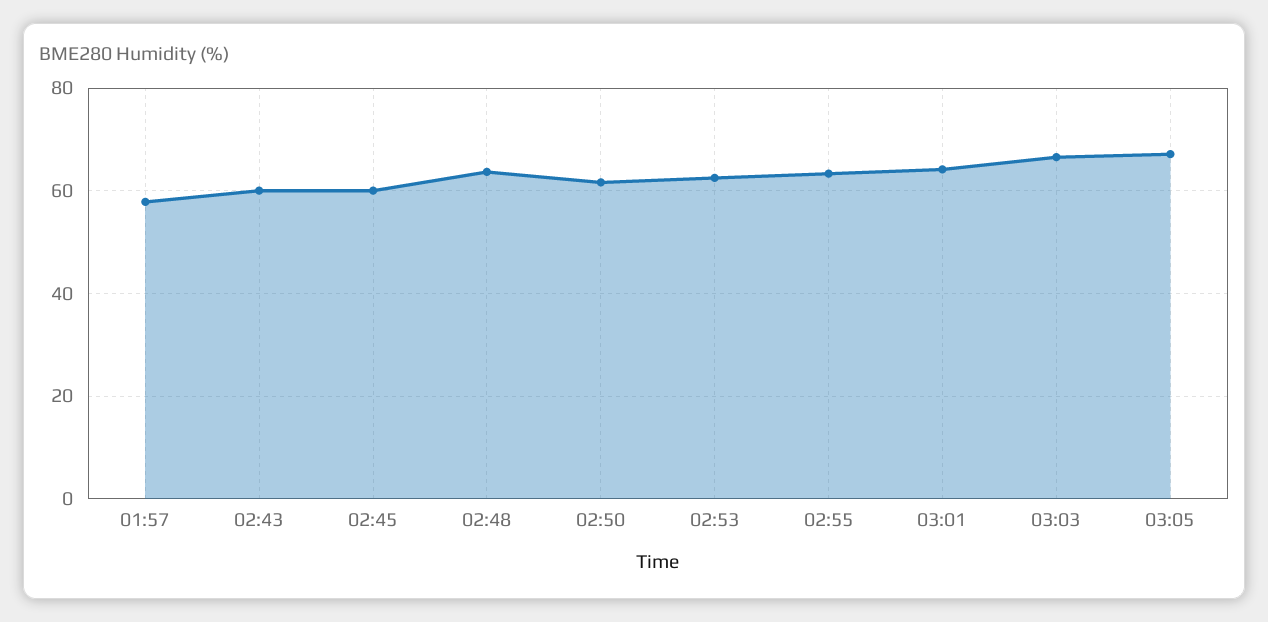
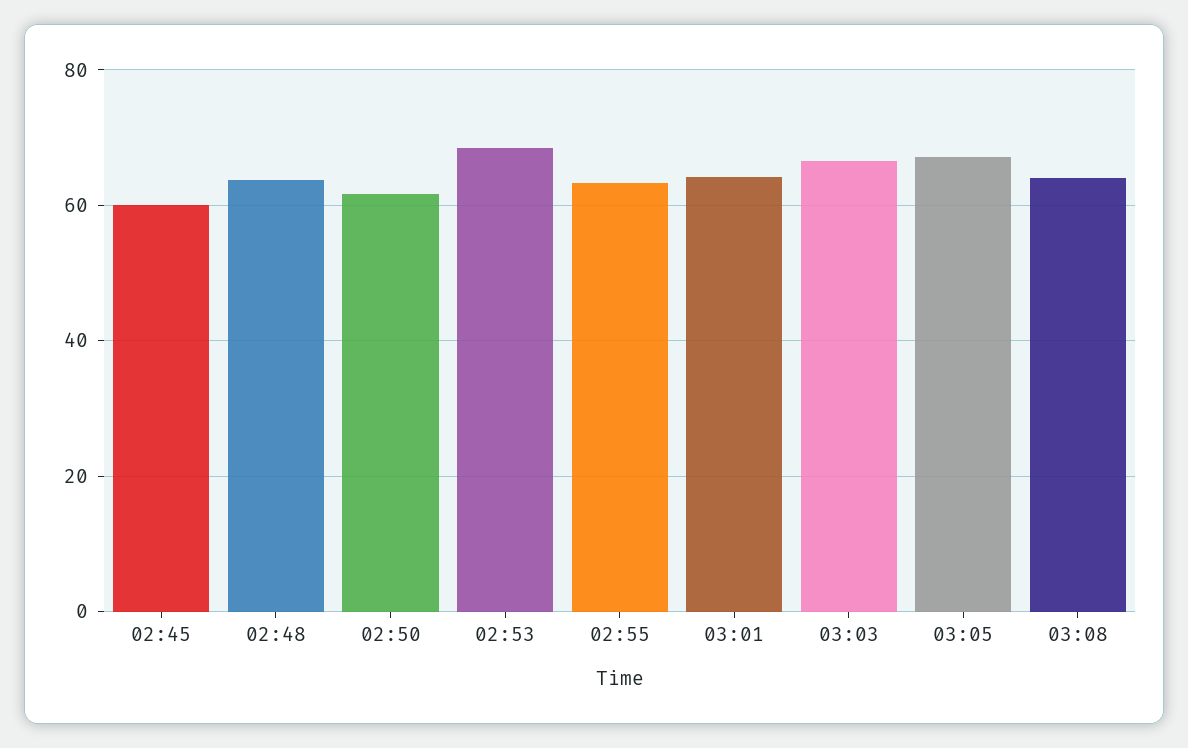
01:57: 58 -> none
02:43: 60 -> none
02:53: 62 -> 68
03:08: none -> 64

